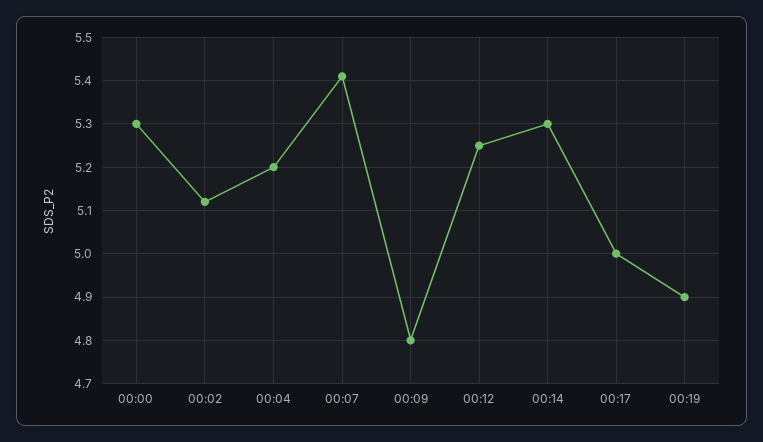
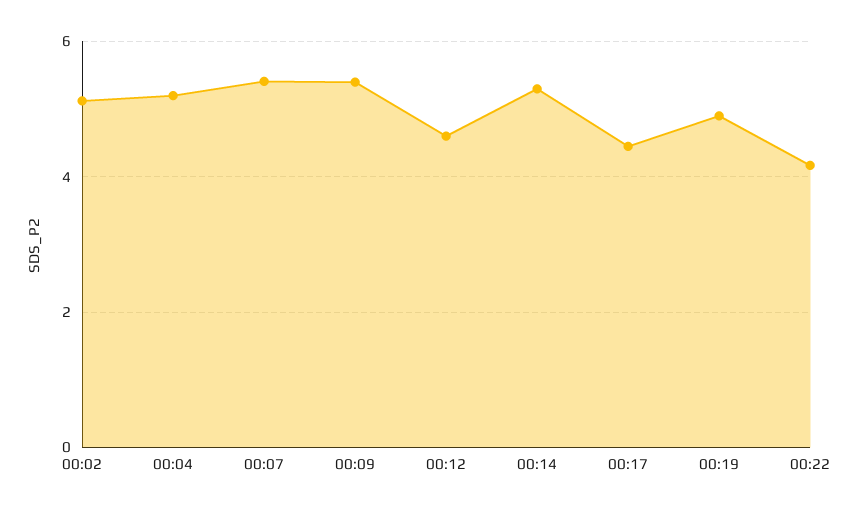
00:00: 5.3 -> none
00:09: 4.8 -> 5.4
00:12: 5.25 -> 4.6
00:17: 5 -> 4.4
00:22: none -> 4.2

